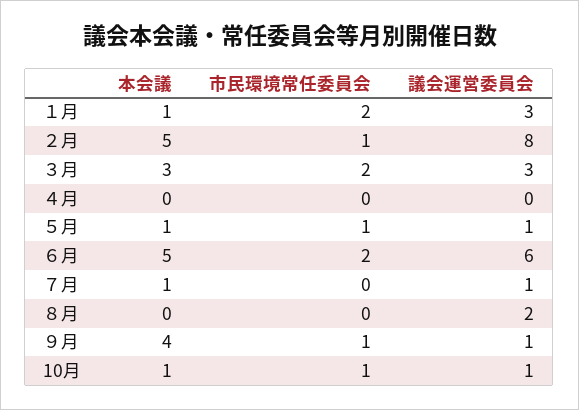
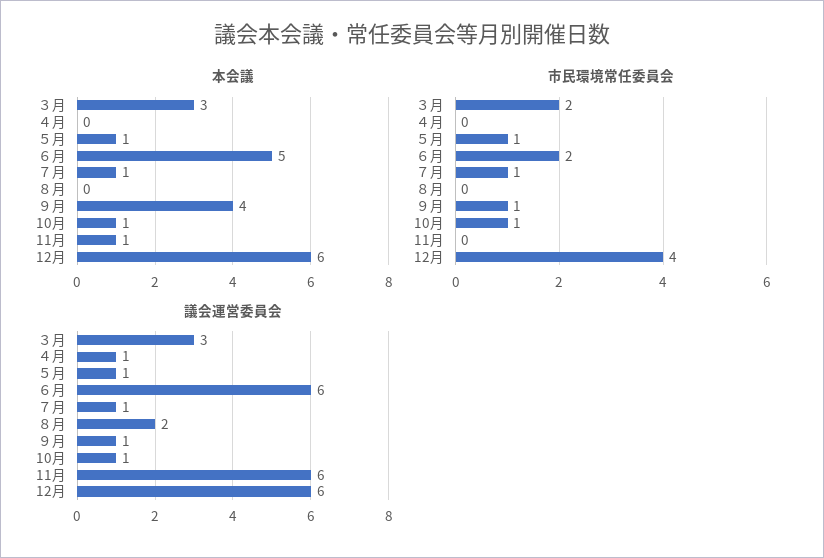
本会議, １月: 1 -> none
市民環境常任委員会, １月: 2 -> none
議会運営委員会, １月: 3 -> none
本会議, ２月: 5 -> none
市民環境常任委員会, ２月: 1 -> none
議会運営委員会, ２月: 8 -> none
議会運営委員会, ４月: 0 -> 1
市民環境常任委員会, ７月: 0 -> 1
本会議, 11月: none -> 1
本会議, 12月: none -> 6
市民環境常任委員会, 11月: none -> 0
市民環境常任委員会, 12月: none -> 4
議会運営委員会, 11月: none -> 6
議会運営委員会, 12月: none -> 6

